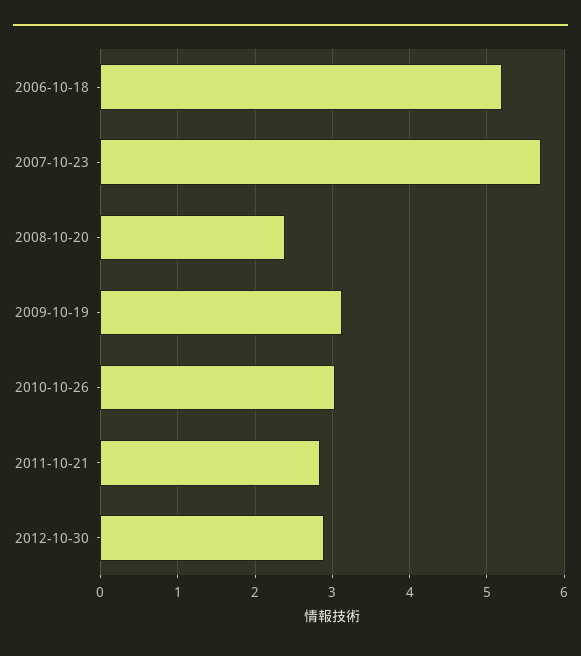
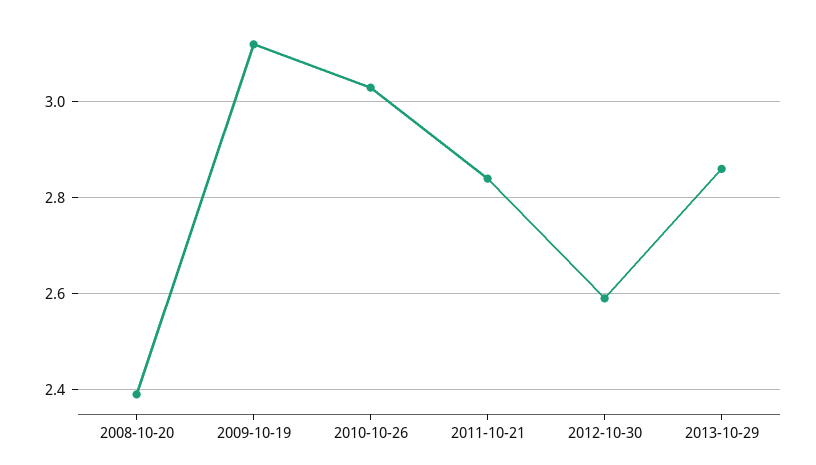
2006-10-18: 5.2 -> none
2007-10-23: 5.7 -> none
2012-10-30: 2.9 -> 2.6
2013-10-29: none -> 2.85

